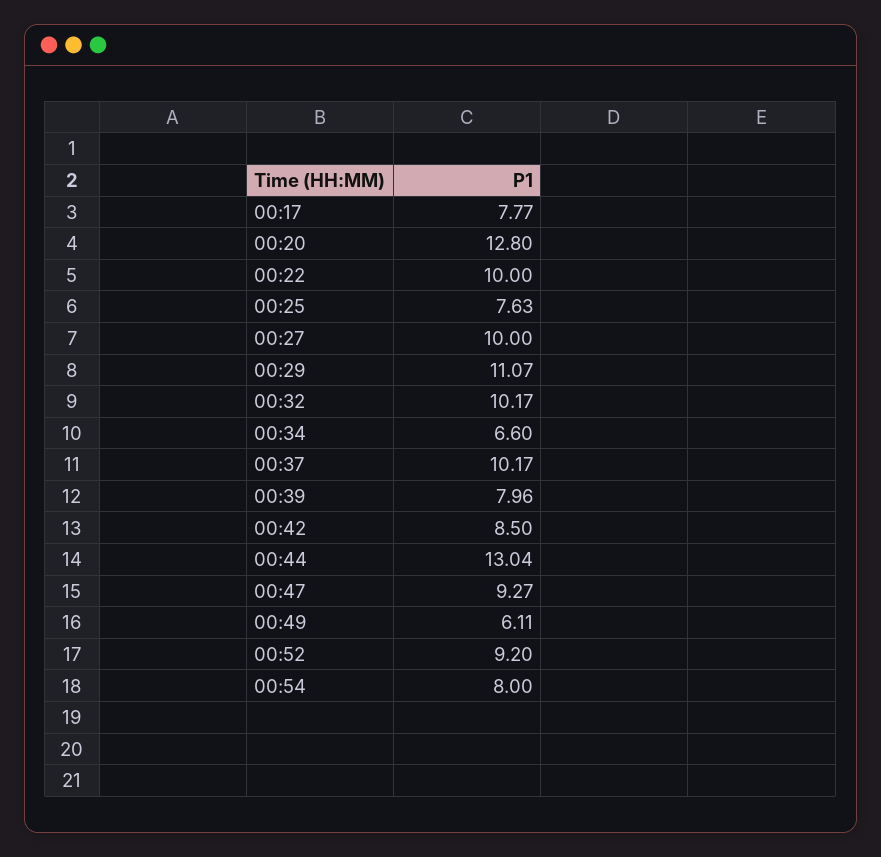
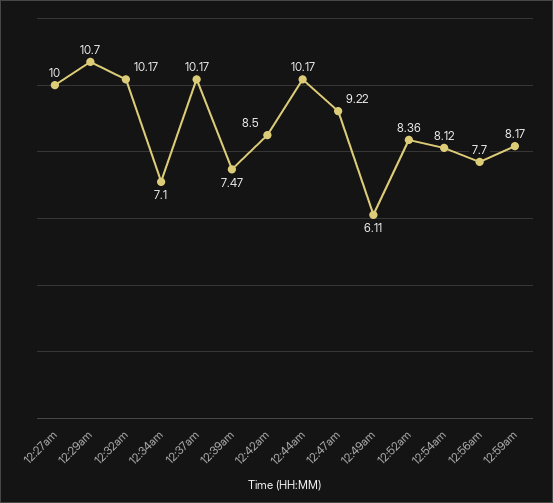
00:17: 7.77 -> none
00:20: 12.8 -> none
00:22: 10 -> none
00:25: 7.63 -> none
00:29: 11.07 -> 10.7
00:34: 6.6 -> 7.1
00:39: 7.96 -> 7.47
00:44: 13.04 -> 10.17
00:47: 9.27 -> 9.22
00:52: 9.2 -> 8.36
00:54: 8 -> 8.12
12:56am: none -> 7.7
12:59am: none -> 8.17

